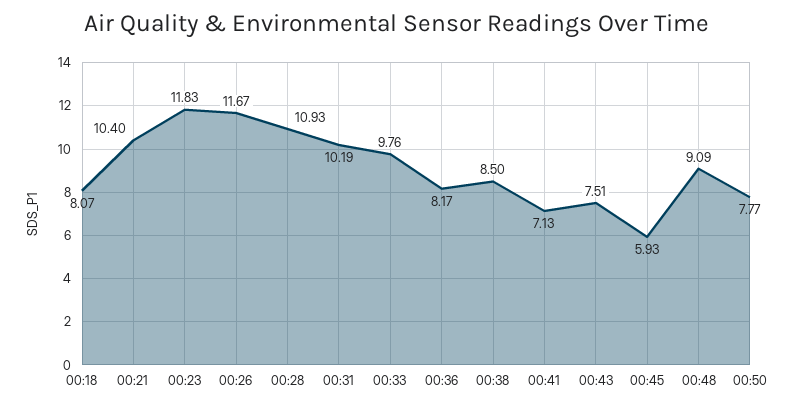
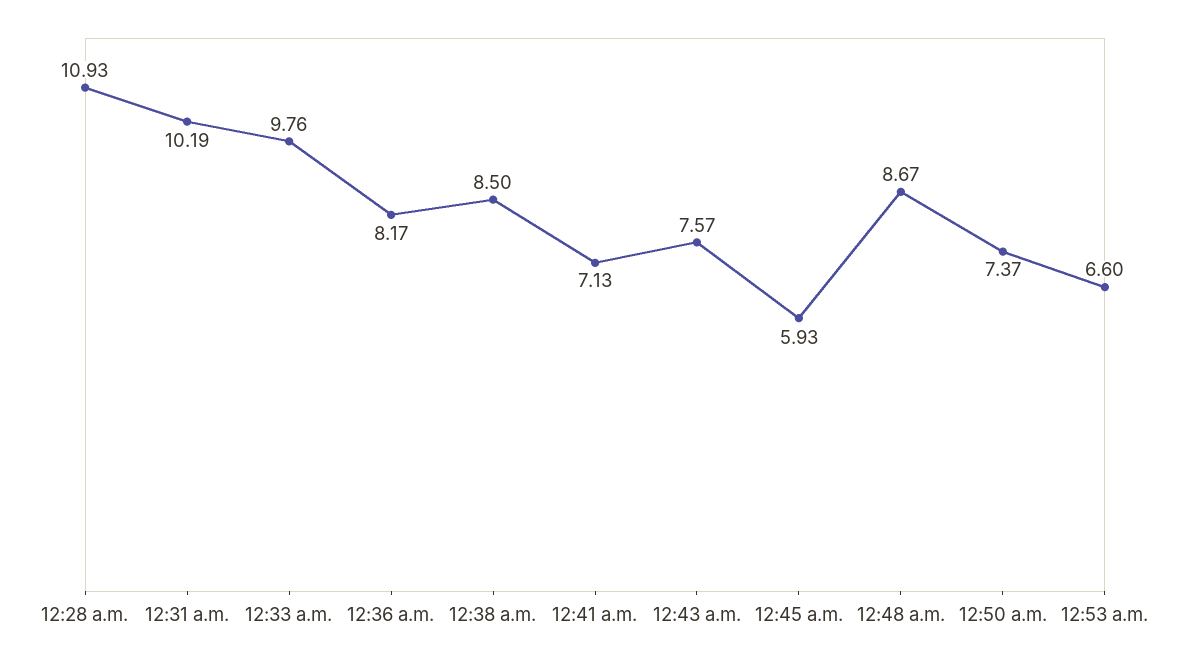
00:18: 8.07 -> none
00:21: 10.4 -> none
00:23: 11.83 -> none
00:26: 11.67 -> none
00:43: 7.51 -> 7.57
00:48: 9.09 -> 8.67
00:50: 7.77 -> 7.37
12:53 a.m.: none -> 6.6

